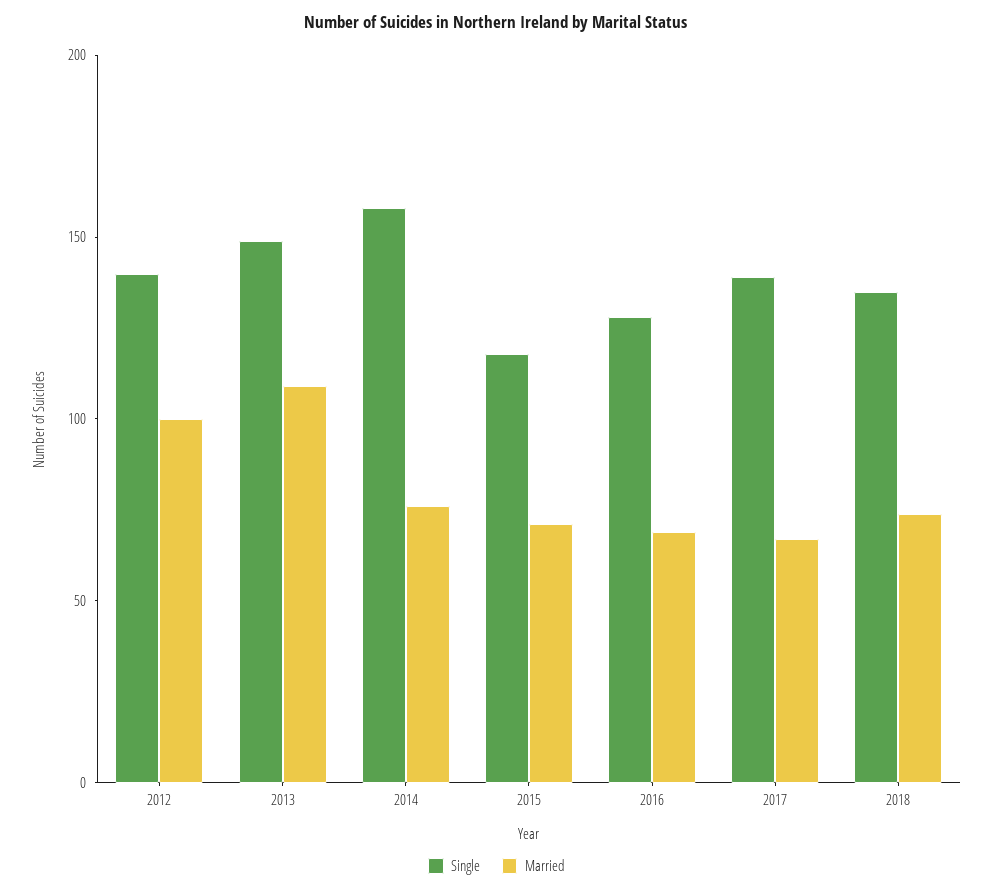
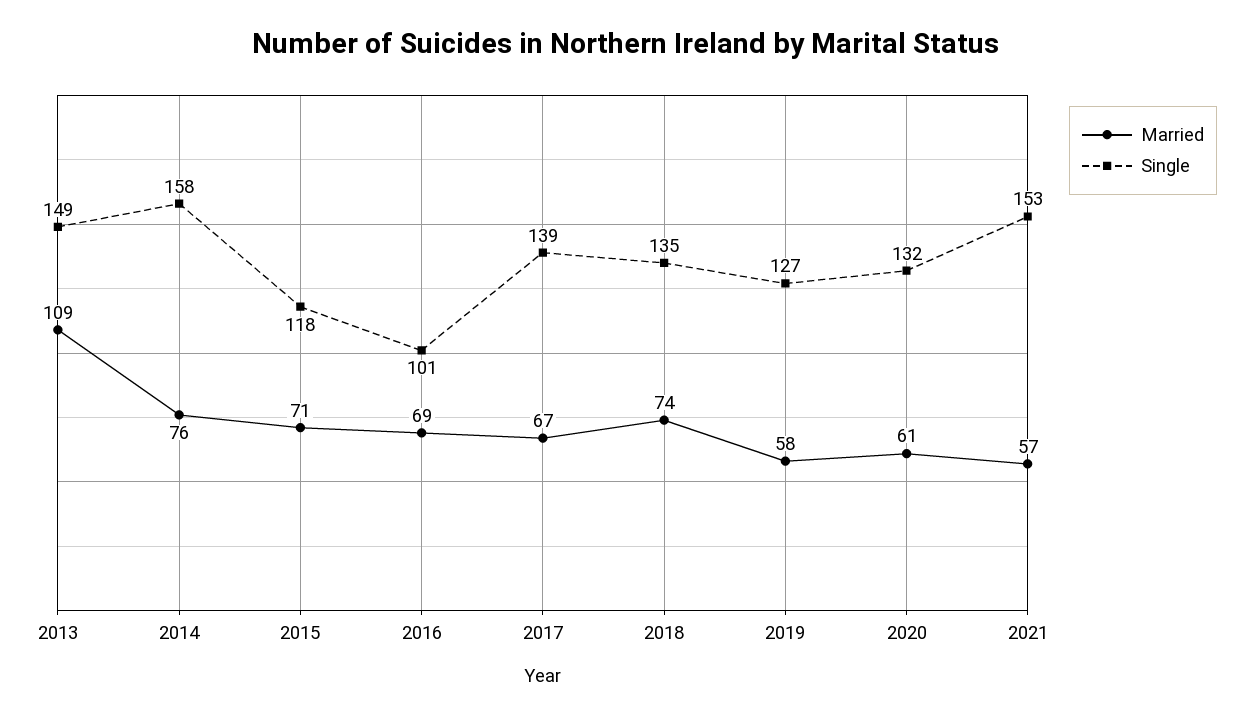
Single, 2012: 140 -> none
Married, 2012: 100 -> none
Single, 2016: 130 -> 101
Married, 2019: none -> 58
Single, 2019: none -> 127
Married, 2020: none -> 61
Single, 2020: none -> 132
Married, 2021: none -> 57
Single, 2021: none -> 153

